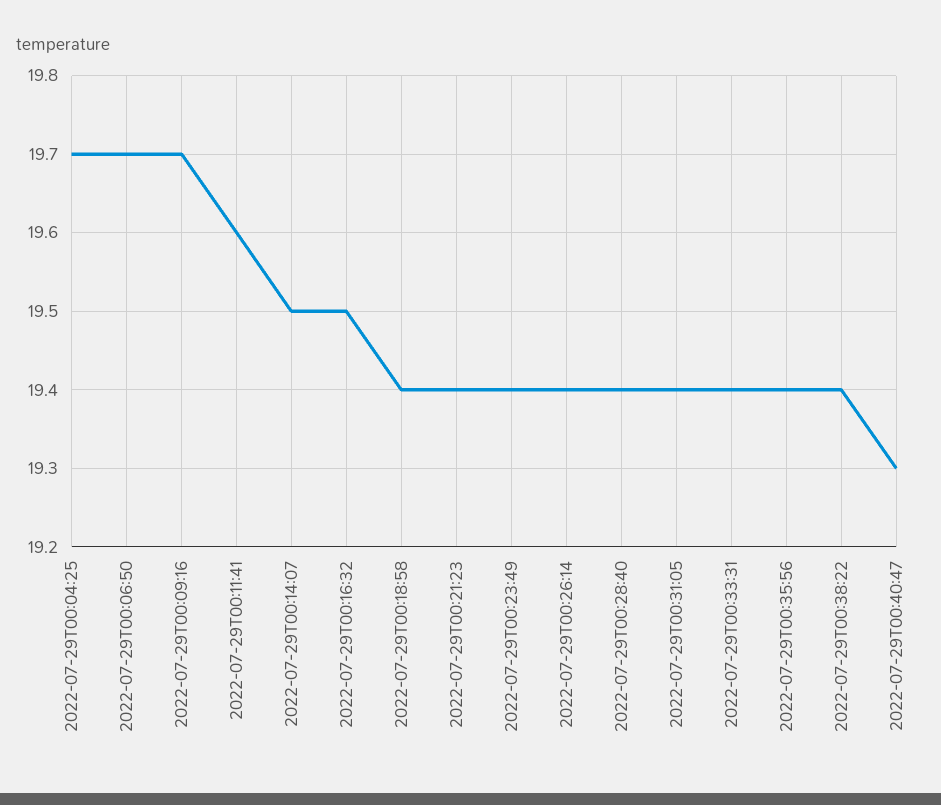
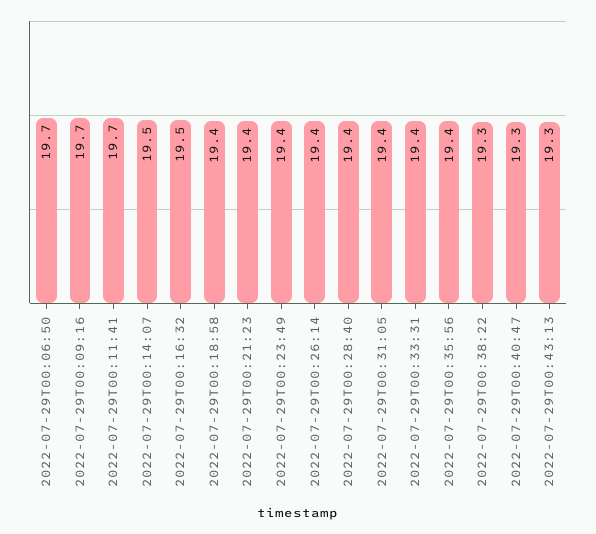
2022-07-29T00:04:25: 19.7 -> none
2022-07-29T00:11:41: 19.6 -> 19.7
2022-07-29T00:38:22: 19.4 -> 19.3
2022-07-29T00:43:13: none -> 19.3

